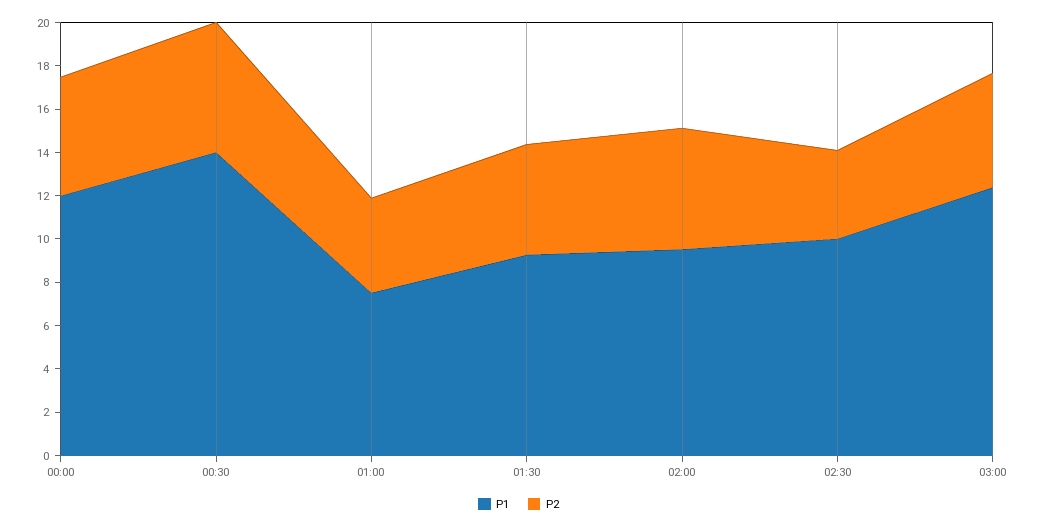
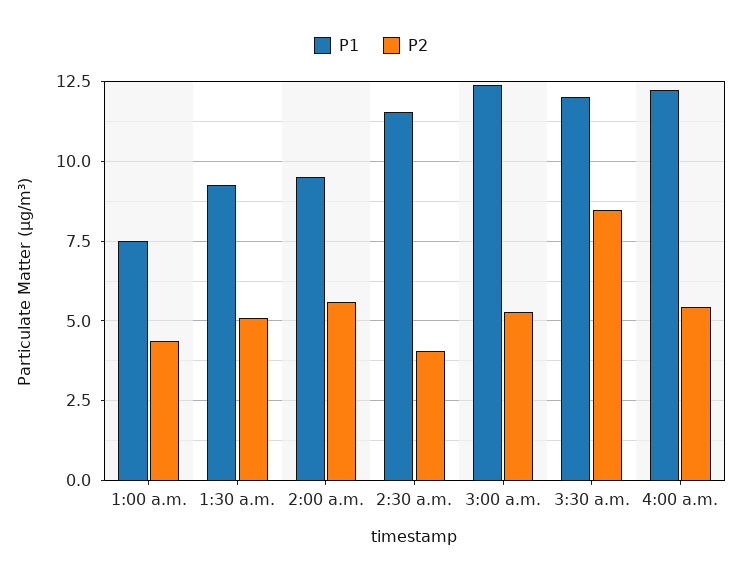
P1, 00:00: 12 -> none
P2, 00:00: 5.5 -> none
P1, 00:30: 14 -> none
P2, 00:30: 6 -> none
P1, 02:30: 10 -> 11.5
P1, 3:30 a.m.: none -> 12
P2, 3:30 a.m.: none -> 8.5
P1, 4:00 a.m.: none -> 12.25
P2, 4:00 a.m.: none -> 5.5

